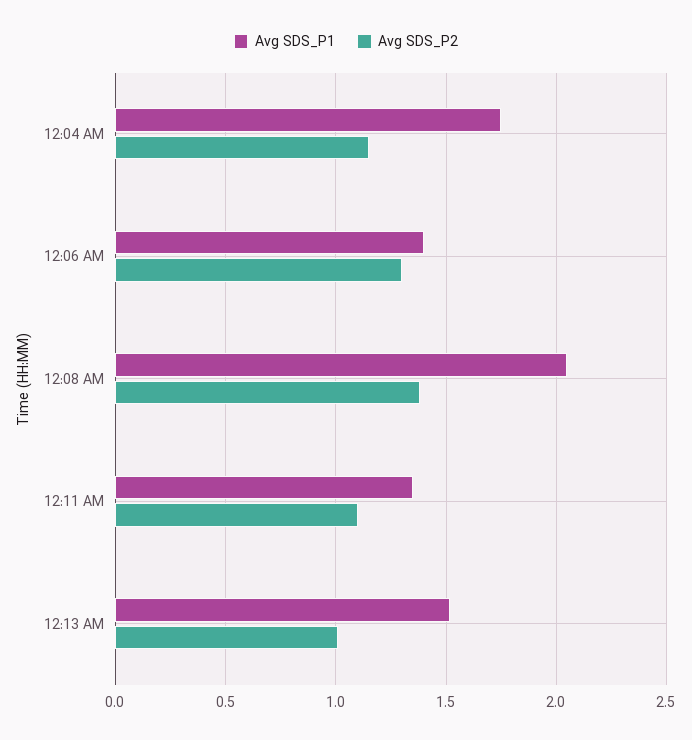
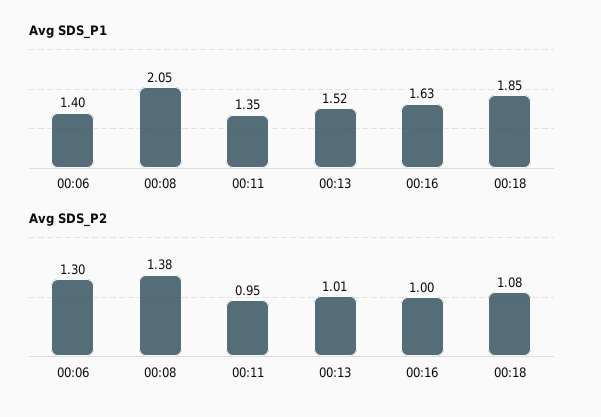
Avg SDS_P1, 12:04 AM: 1.75 -> none
Avg SDS_P2, 12:04 AM: 1.15 -> none
Avg SDS_P2, 12:11 AM: 1.1 -> 0.95
Avg SDS_P1, 00:16: none -> 1.63
Avg SDS_P1, 00:18: none -> 1.85
Avg SDS_P2, 00:16: none -> 1
Avg SDS_P2, 00:18: none -> 1.08

